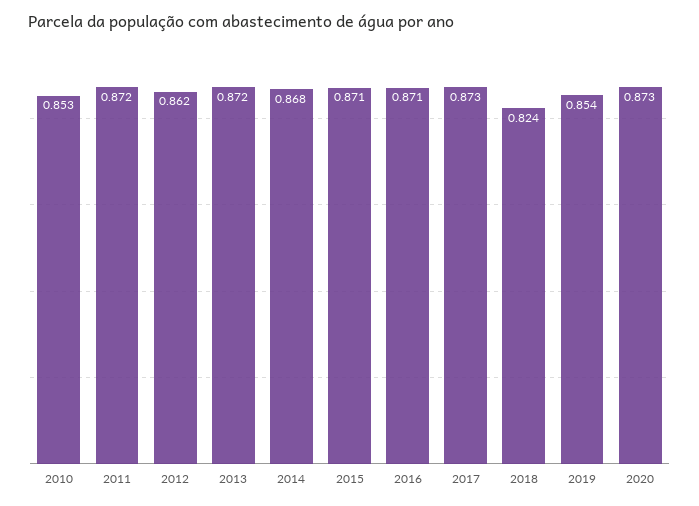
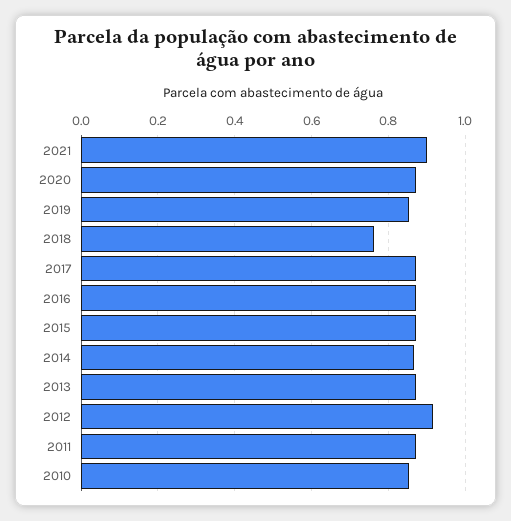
2012: 0.862 -> 0.92
2018: 0.824 -> 0.76
2021: none -> 0.9

